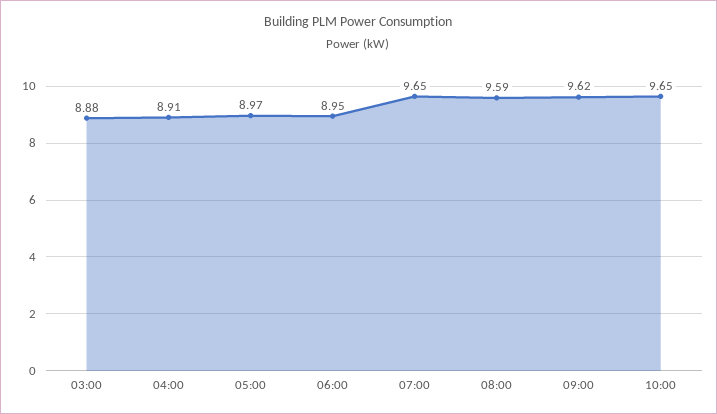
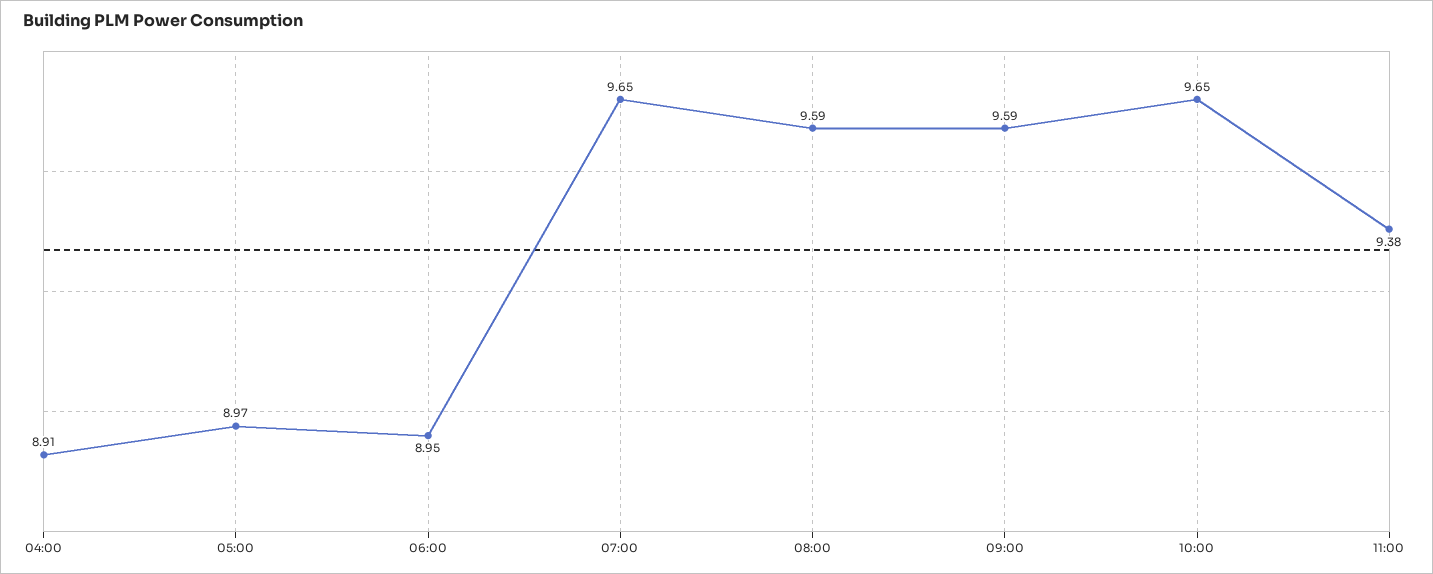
03:00: 8.88 -> none
09:00: 9.62 -> 9.59
11:00: none -> 9.38

